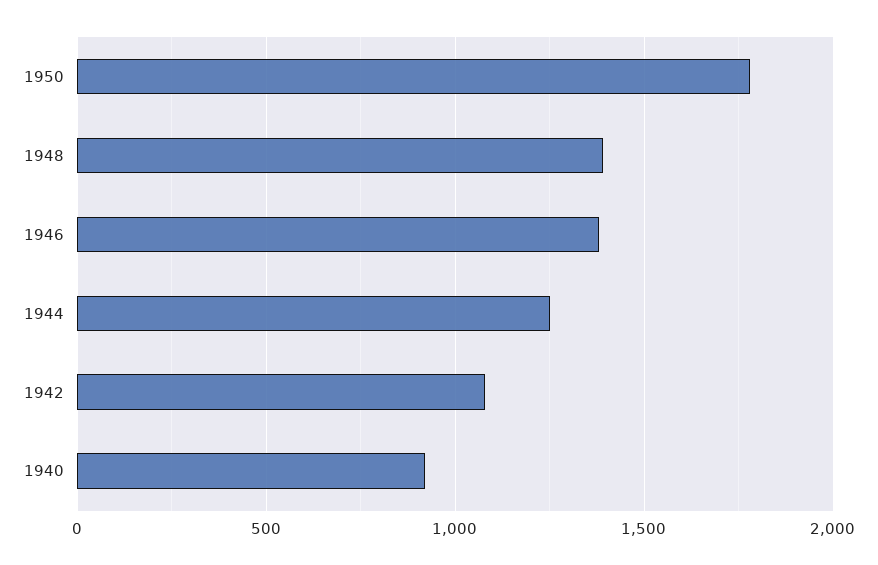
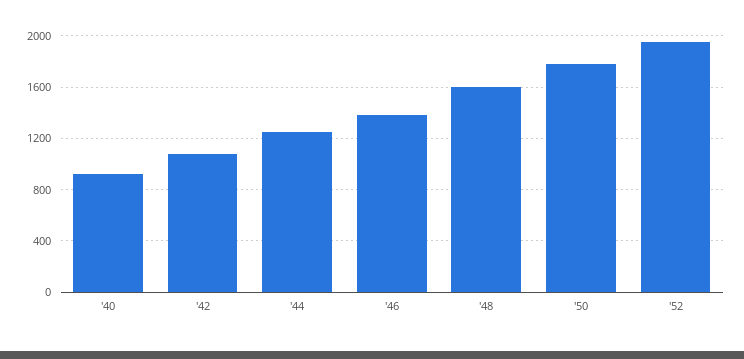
1948: 1400 -> 1600
'52: none -> 1950

